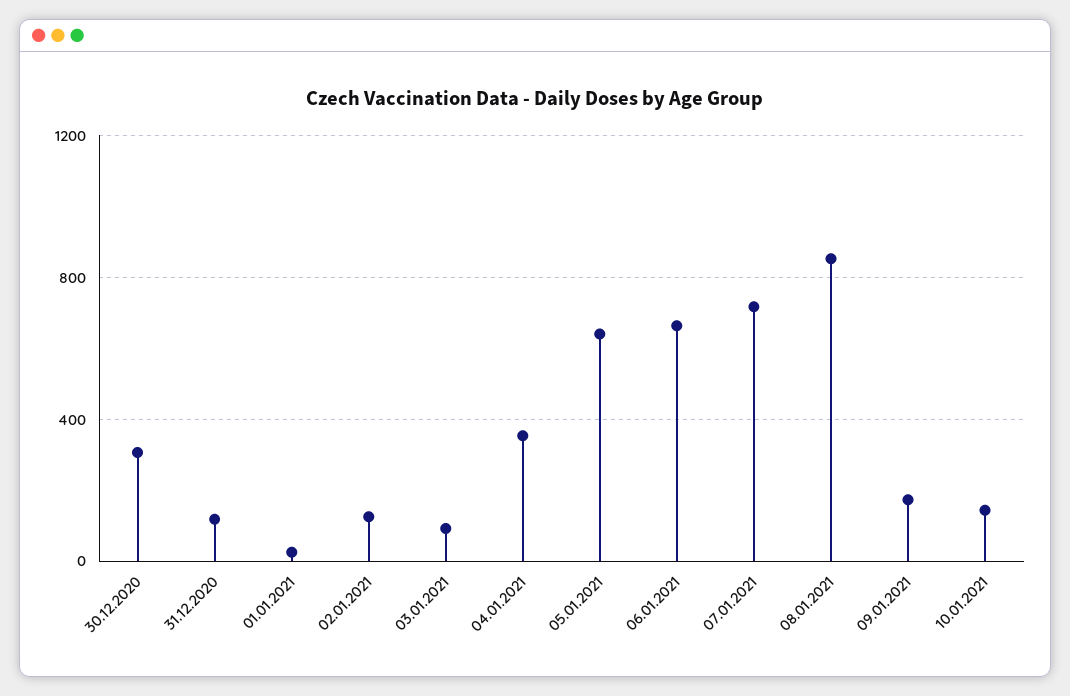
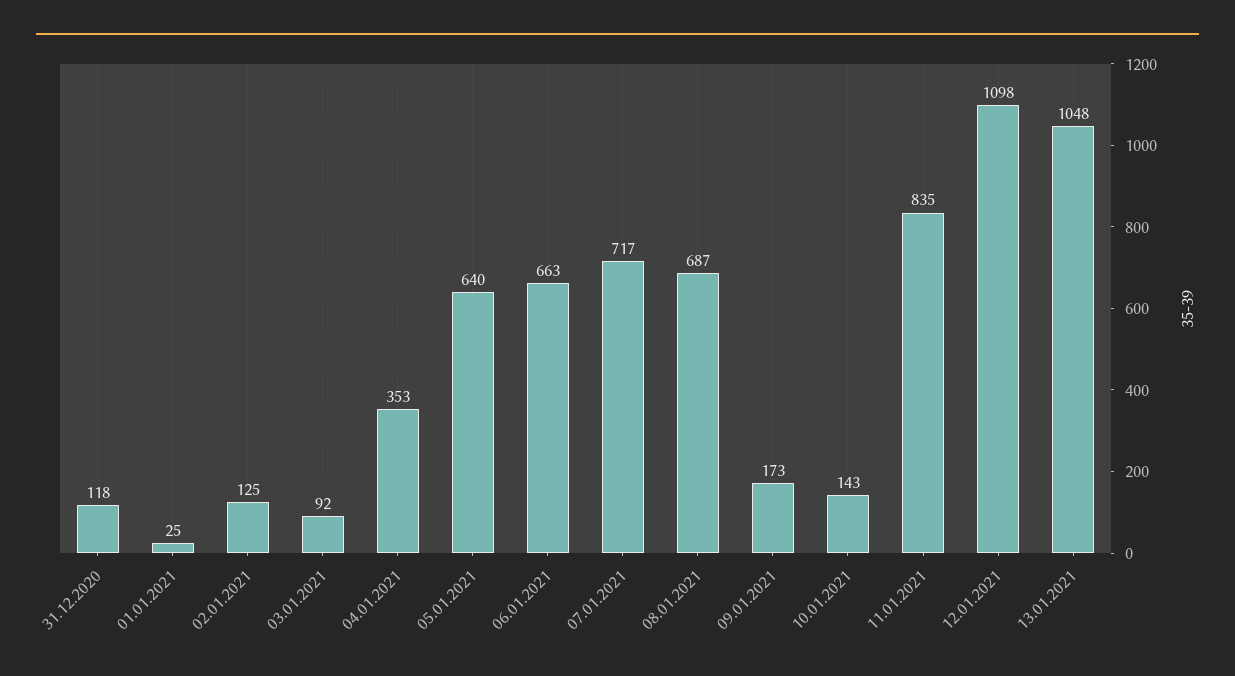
30.12.2020: 300 -> none
08.01.2021: 850 -> 687
11.01.2021: none -> 835
12.01.2021: none -> 1098
13.01.2021: none -> 1048

